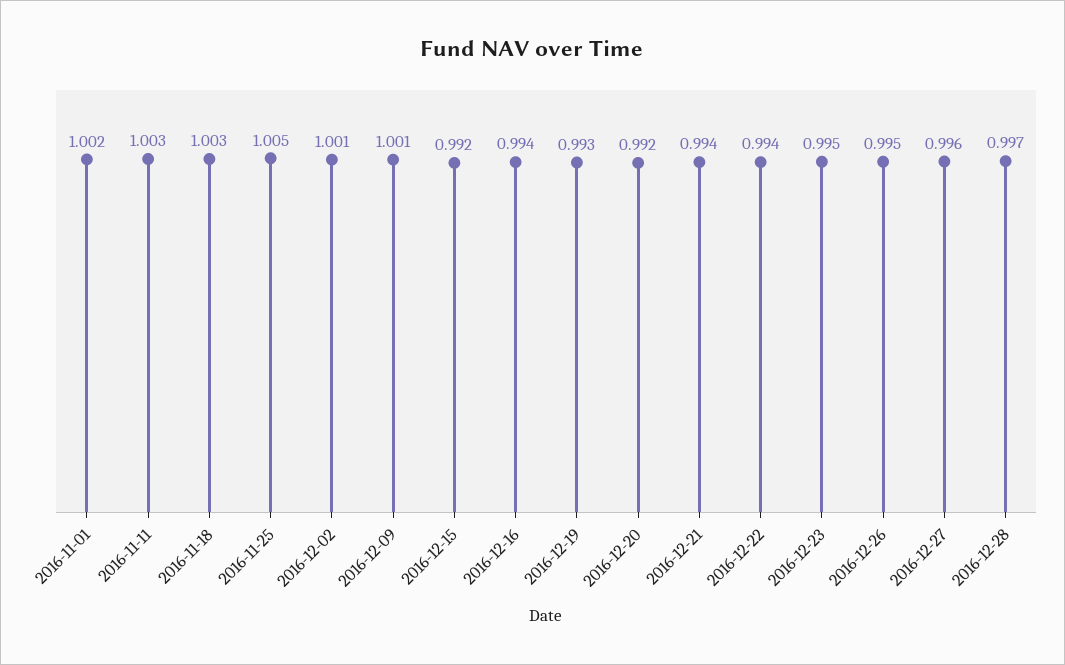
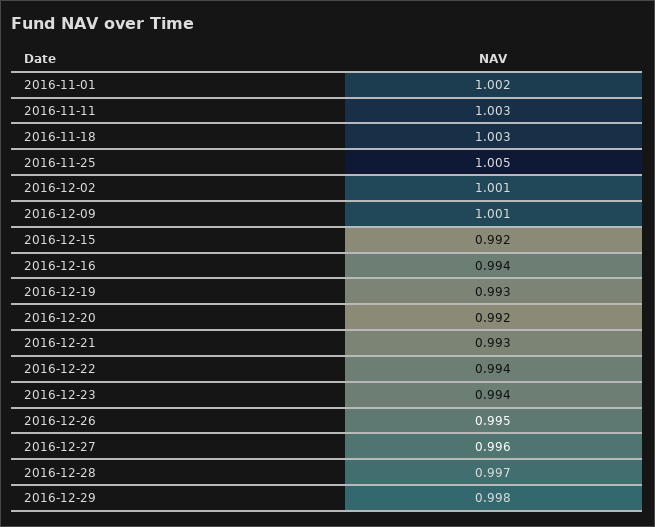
2016-12-21: 0.994 -> 0.993
2016-12-23: 0.995 -> 0.994
2016-12-29: none -> 0.998

